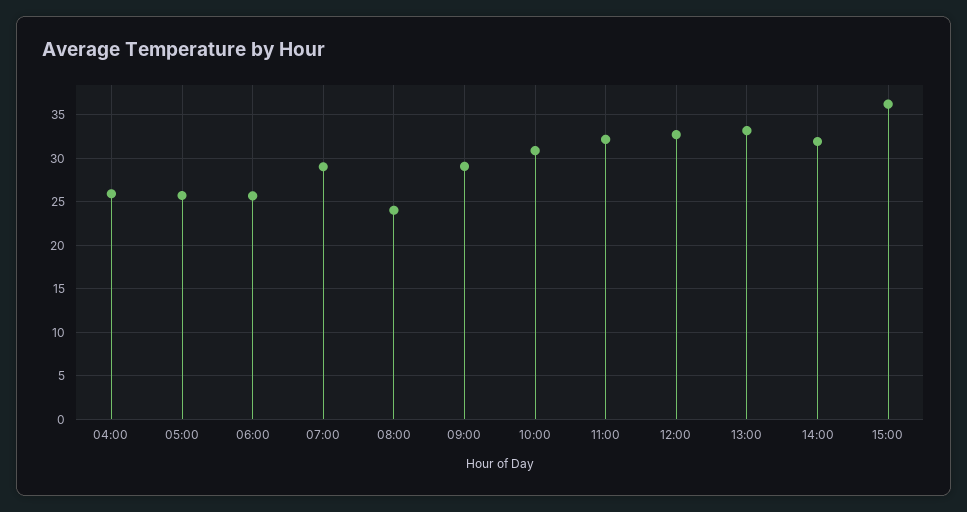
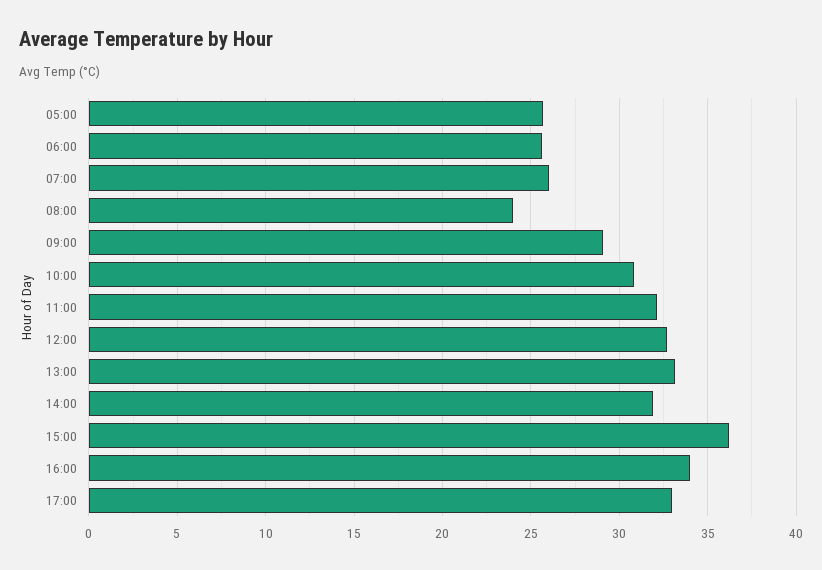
04:00: 26 -> none
07:00: 29 -> 26
16:00: none -> 34
17:00: none -> 33

